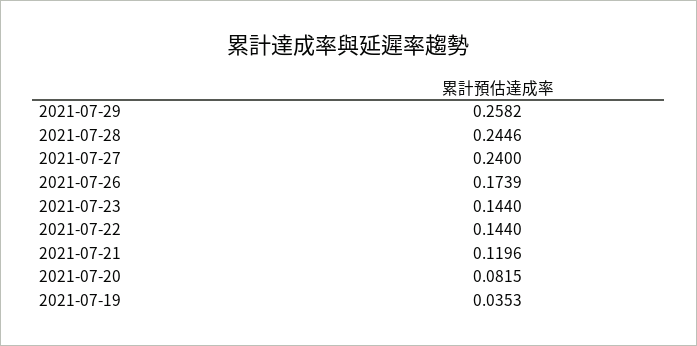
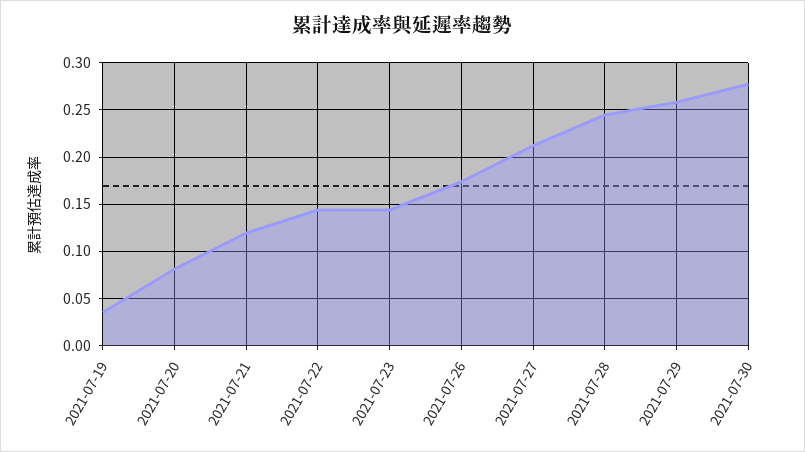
2021-07-27: 0.24 -> 0.21
2021-07-30: none -> 0.28

